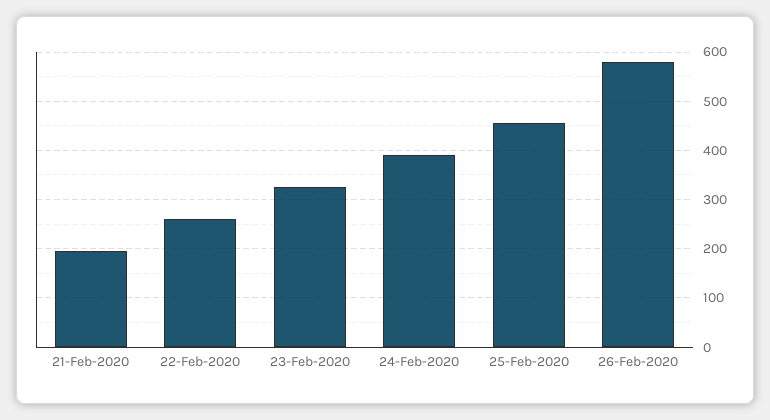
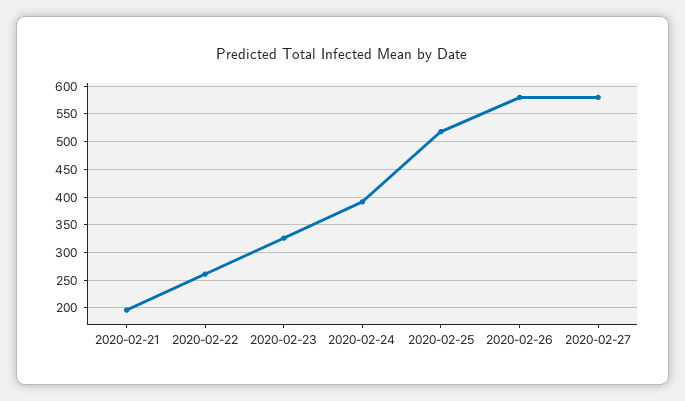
25-Feb-2020: 460 -> 525
2020-02-27: none -> 575

